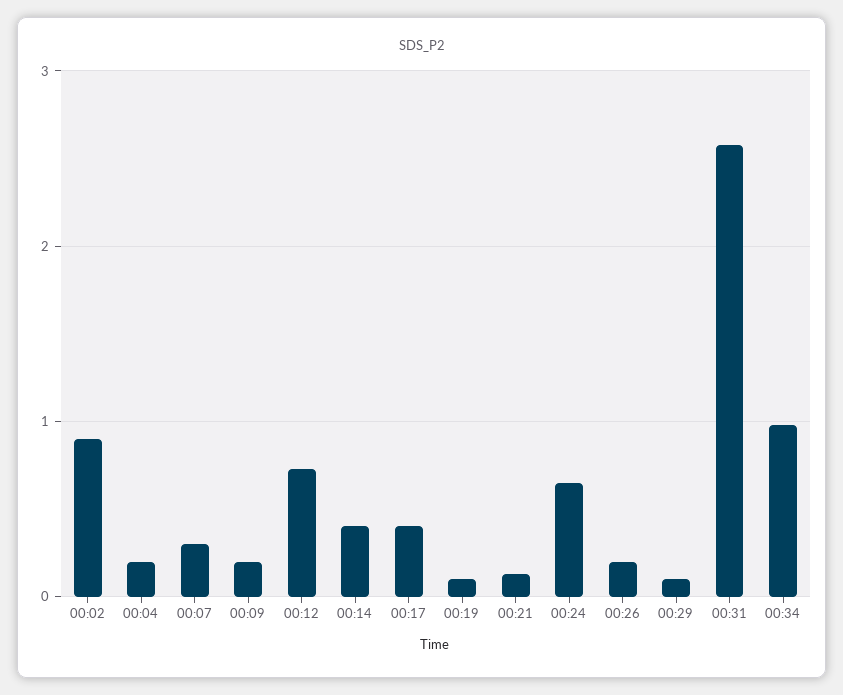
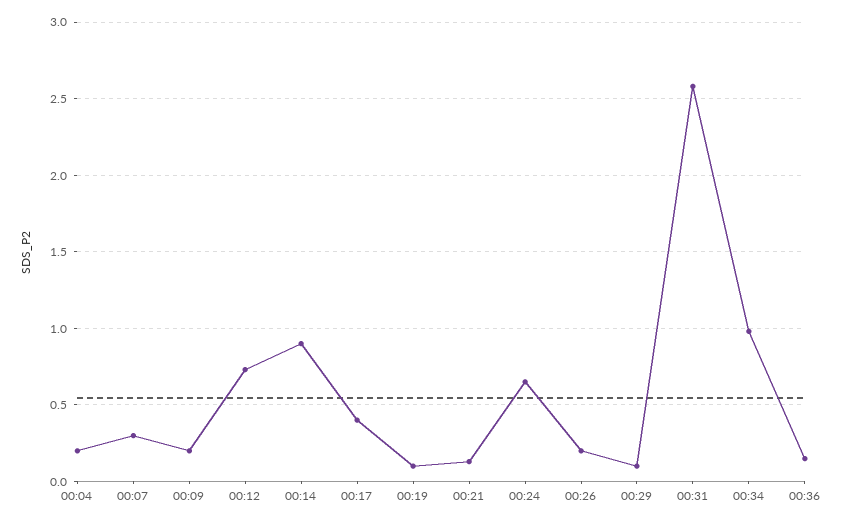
00:02: 0.9 -> none
00:14: 0.4 -> 0.9
00:36: none -> 0.15

